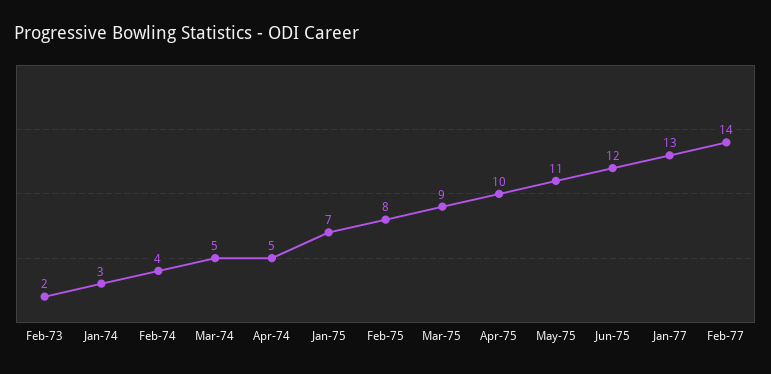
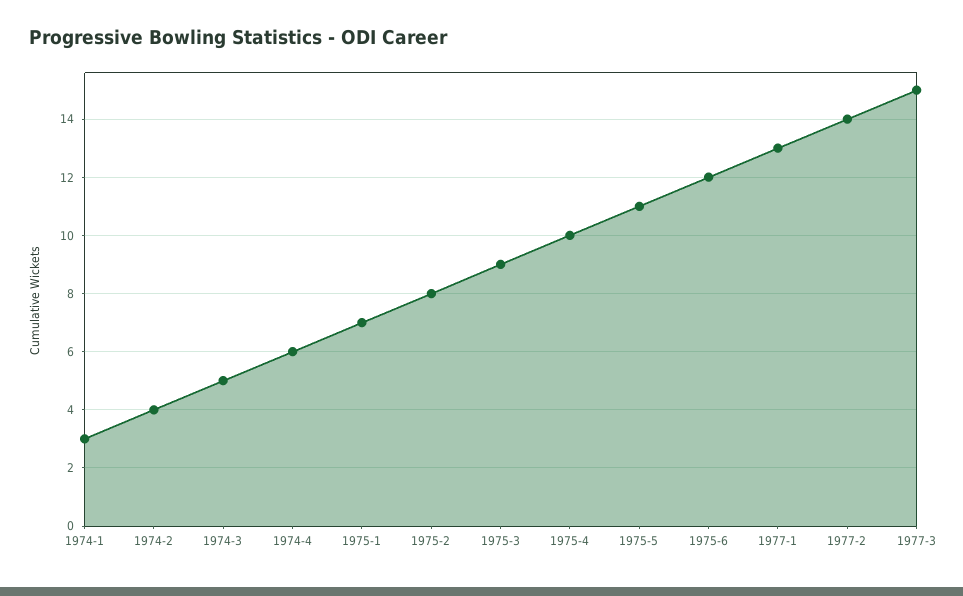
Feb-73: 2 -> none
Apr-74: 5 -> 6
1977-3: none -> 15

